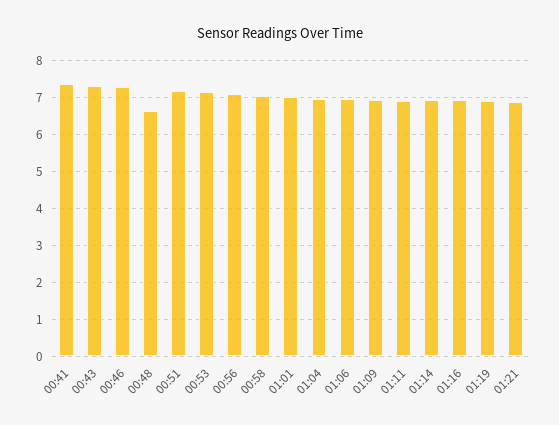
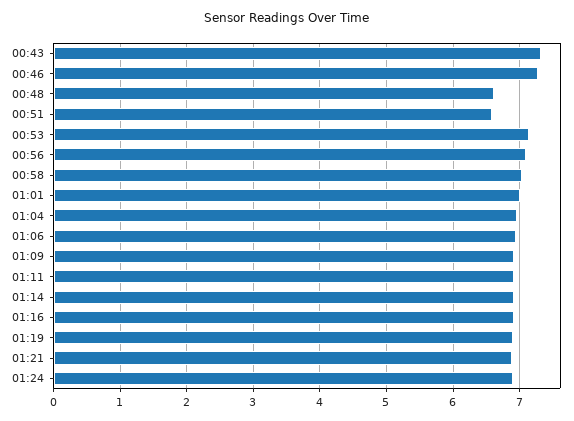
00:41: 7.4 -> none
00:51: 7.2 -> 6.6
01:24: none -> 6.9

